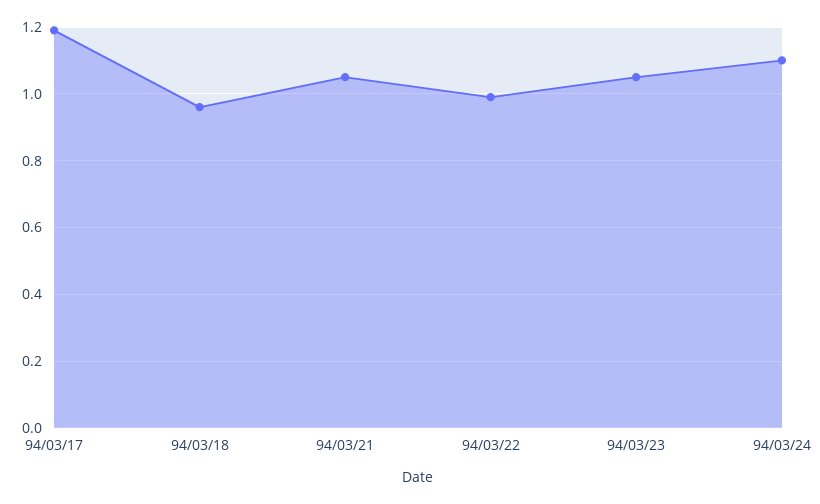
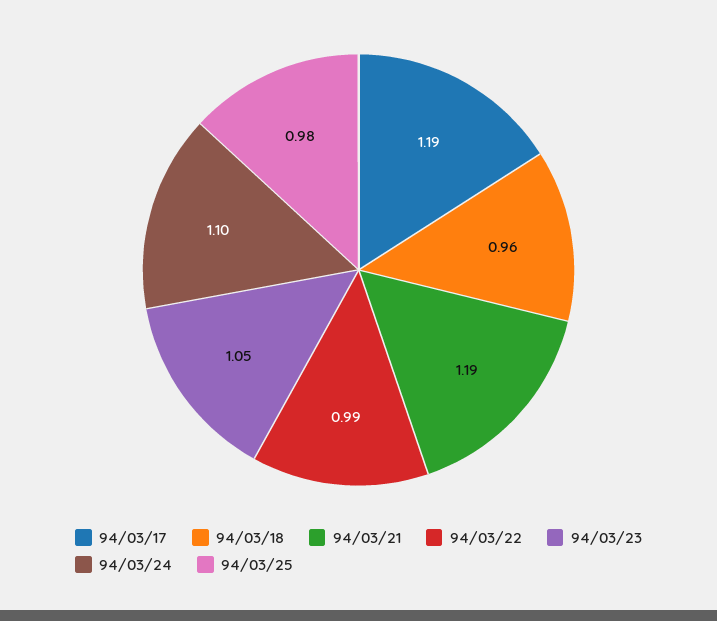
94/03/21: 1.05 -> 1.19
94/03/25: none -> 0.98

